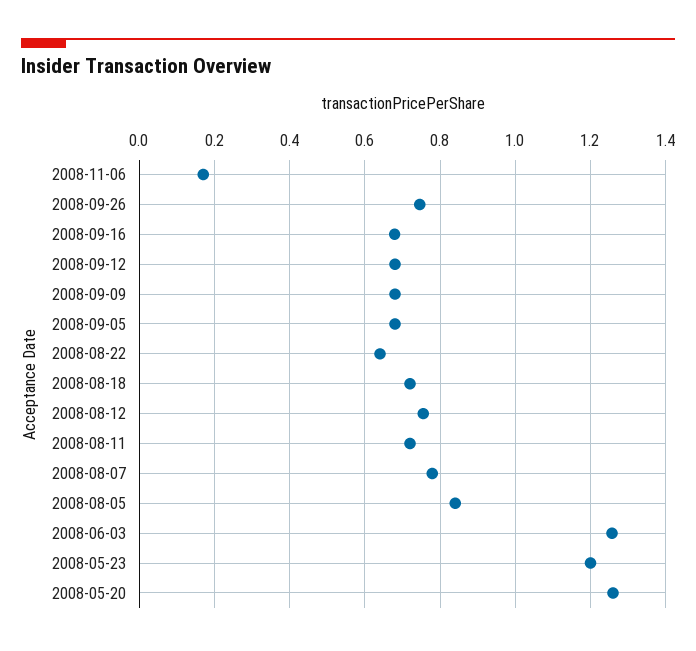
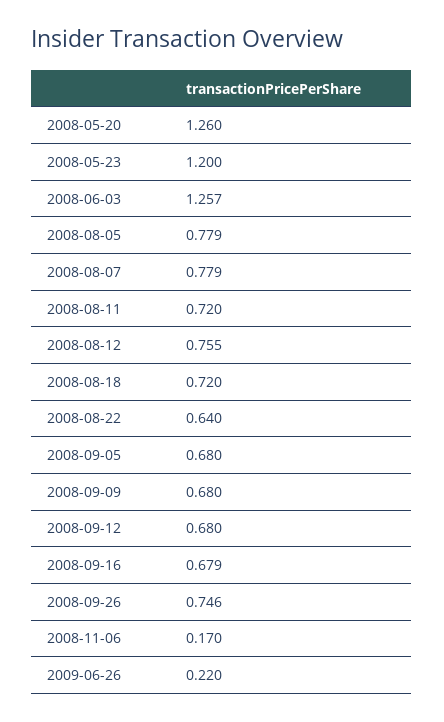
2008-08-05: 0.84 -> 0.779
2009-06-26: none -> 0.22

